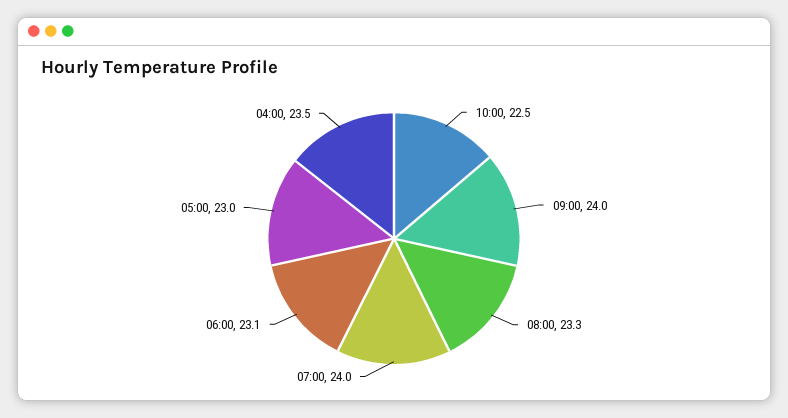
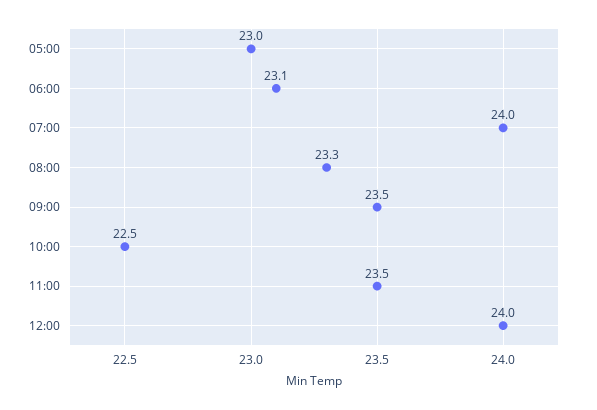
09:00: 24 -> 23.5
04:00: 23.5 -> none
11:00: none -> 23.5
12:00: none -> 24

